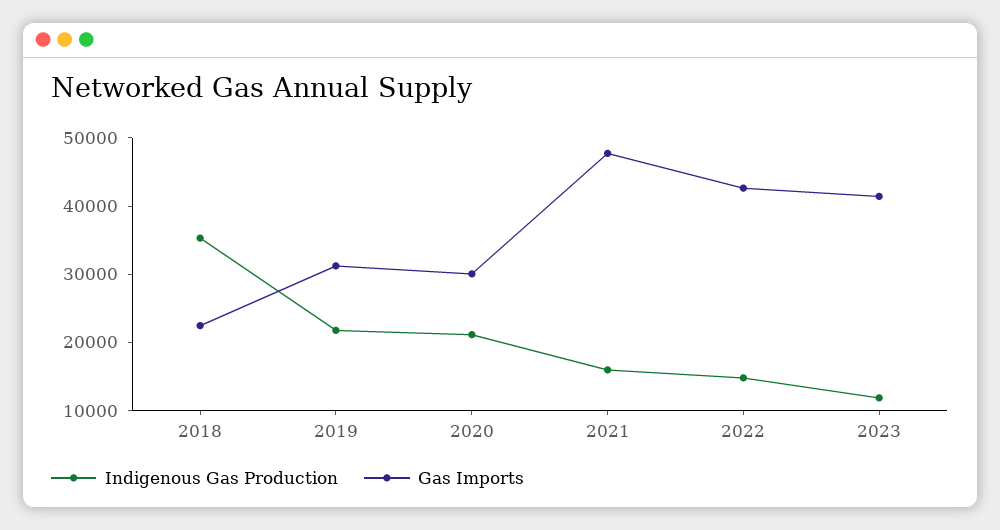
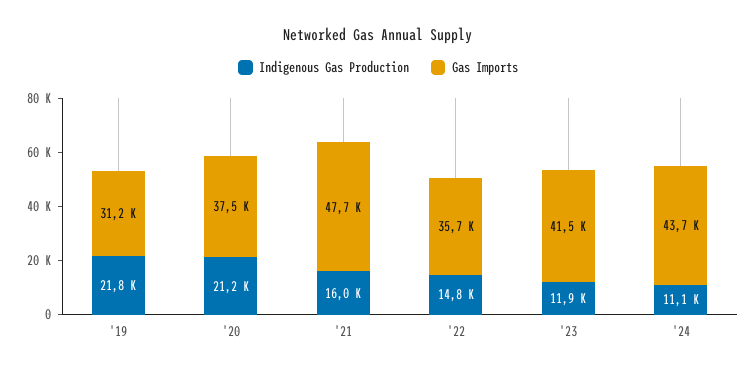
Indigenous Gas Production, 2018: 36000 -> none
Gas Imports, 2018: 22000 -> none
Gas Imports, 2020: 30000 -> 37500
Gas Imports, 2022: 42000 -> 35700
Indigenous Gas Production, '24: none -> 11100
Gas Imports, '24: none -> 43700

